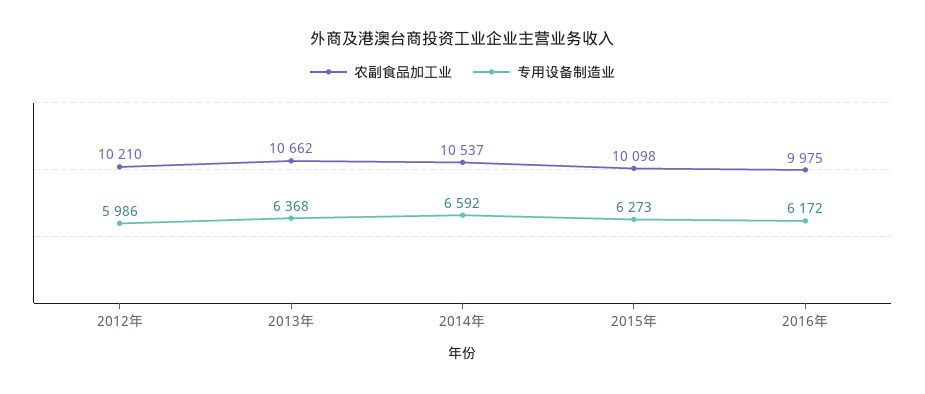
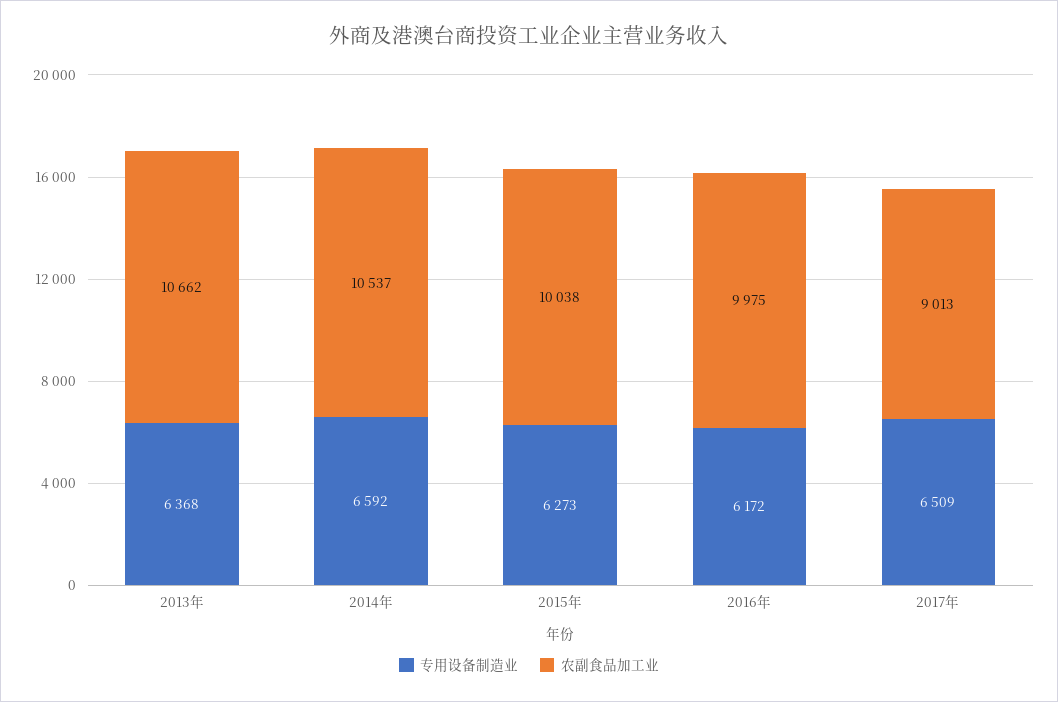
农副食品加工业, 2012年: 10210 -> none
专用设备制造业, 2012年: 5986 -> none
农副食品加工业, 2015年: 10098 -> 10038
专用设备制造业, 2017年: none -> 6509
农副食品加工业, 2017年: none -> 9013

